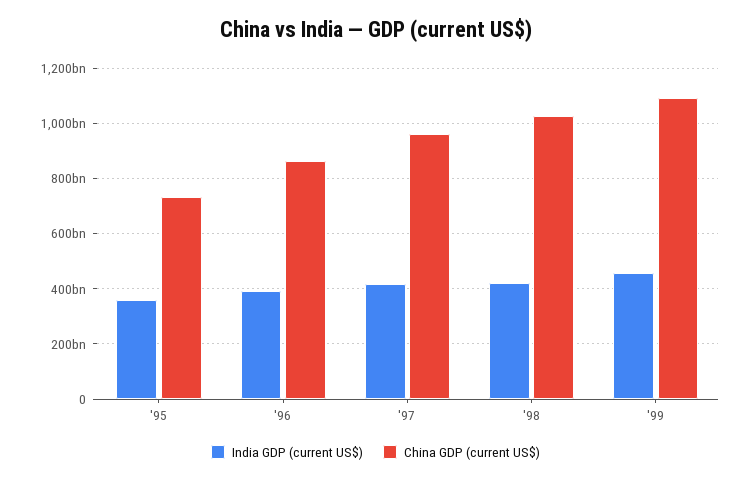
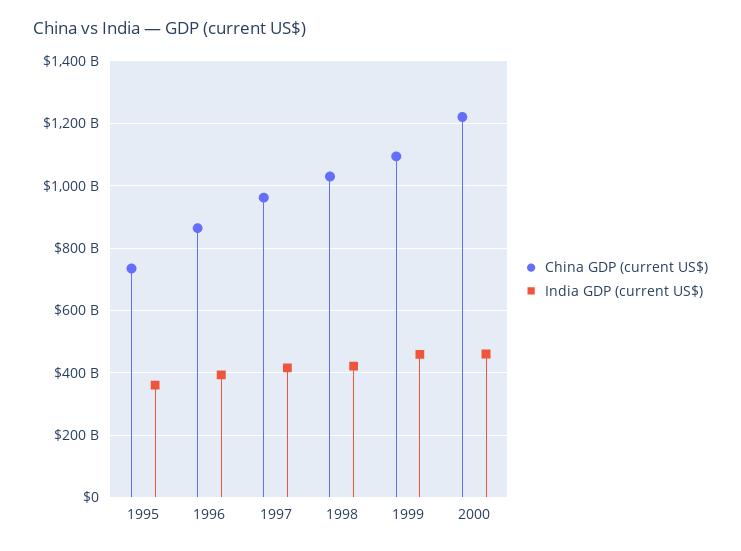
China GDP (current US$), 2000: none -> 1220000000000
India GDP (current US$), 2000: none -> 460000000000

